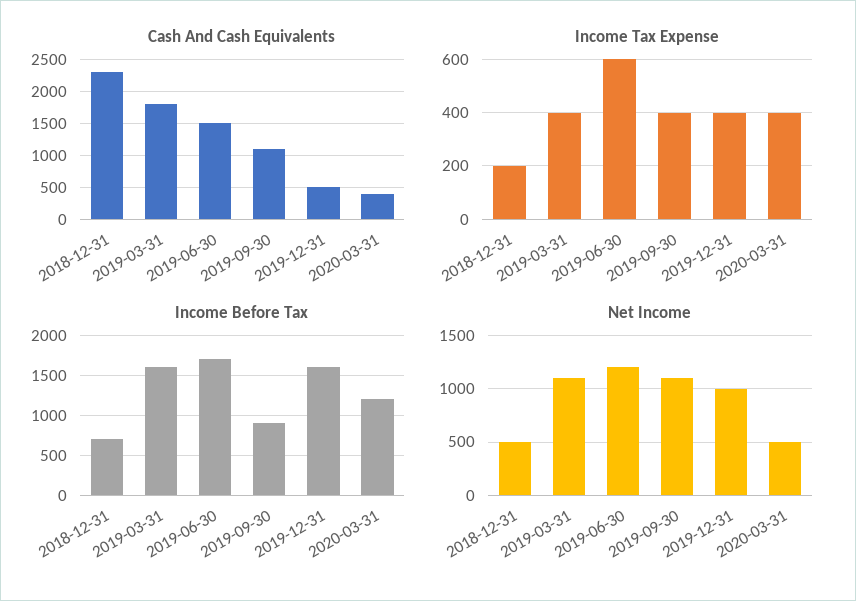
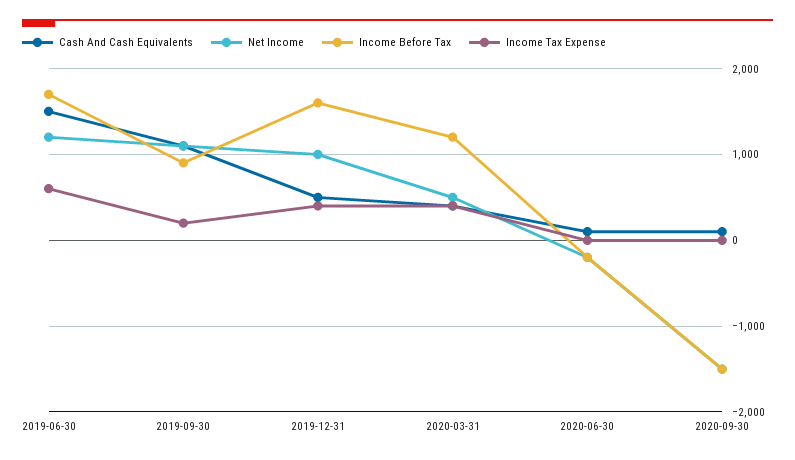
Cash And Cash Equivalents, 2018-12-31: 2300 -> none
Cash And Cash Equivalents, 2019-03-31: 1800 -> none
Income Tax Expense, 2018-12-31: 200 -> none
Income Tax Expense, 2019-03-31: 400 -> none
Income Tax Expense, 2019-09-30: 400 -> 200
Income Before Tax, 2018-12-31: 700 -> none
Income Before Tax, 2019-03-31: 1600 -> none
Net Income, 2018-12-31: 500 -> none
Net Income, 2019-03-31: 1100 -> none
Cash And Cash Equivalents, 2020-06-30: none -> 100
Net Income, 2020-06-30: none -> -200
Income Before Tax, 2020-06-30: none -> -200
Income Tax Expense, 2020-06-30: none -> 0
Cash And Cash Equivalents, 2020-09-30: none -> 100
Net Income, 2020-09-30: none -> -1500
Income Before Tax, 2020-09-30: none -> -1500
Income Tax Expense, 2020-09-30: none -> 0

